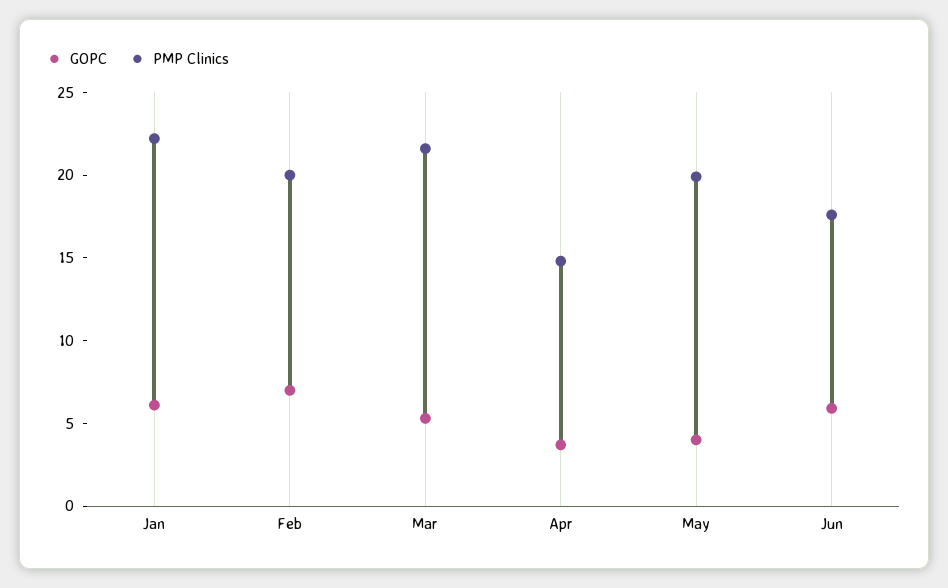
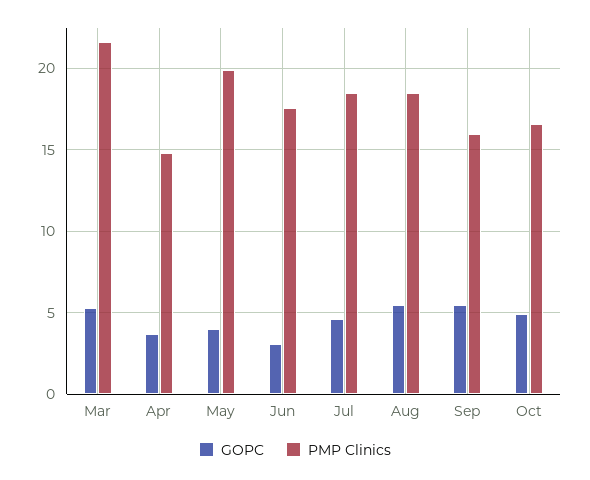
GOPC, Jan: 6 -> none
PMP Clinics, Jan: 22 -> none
GOPC, Feb: 7 -> none
PMP Clinics, Feb: 20 -> none
GOPC, Jun: 6 -> 3
GOPC, Jul: none -> 4.5
PMP Clinics, Jul: none -> 18.5
GOPC, Aug: none -> 5.5
PMP Clinics, Aug: none -> 18.5
GOPC, Sep: none -> 5.5
PMP Clinics, Sep: none -> 16
GOPC, Oct: none -> 5
PMP Clinics, Oct: none -> 16.5

